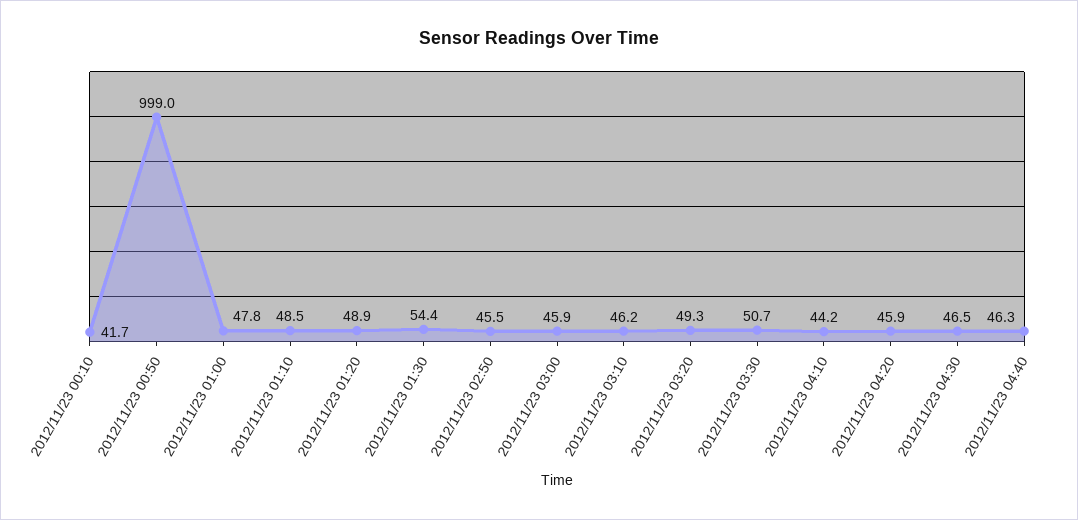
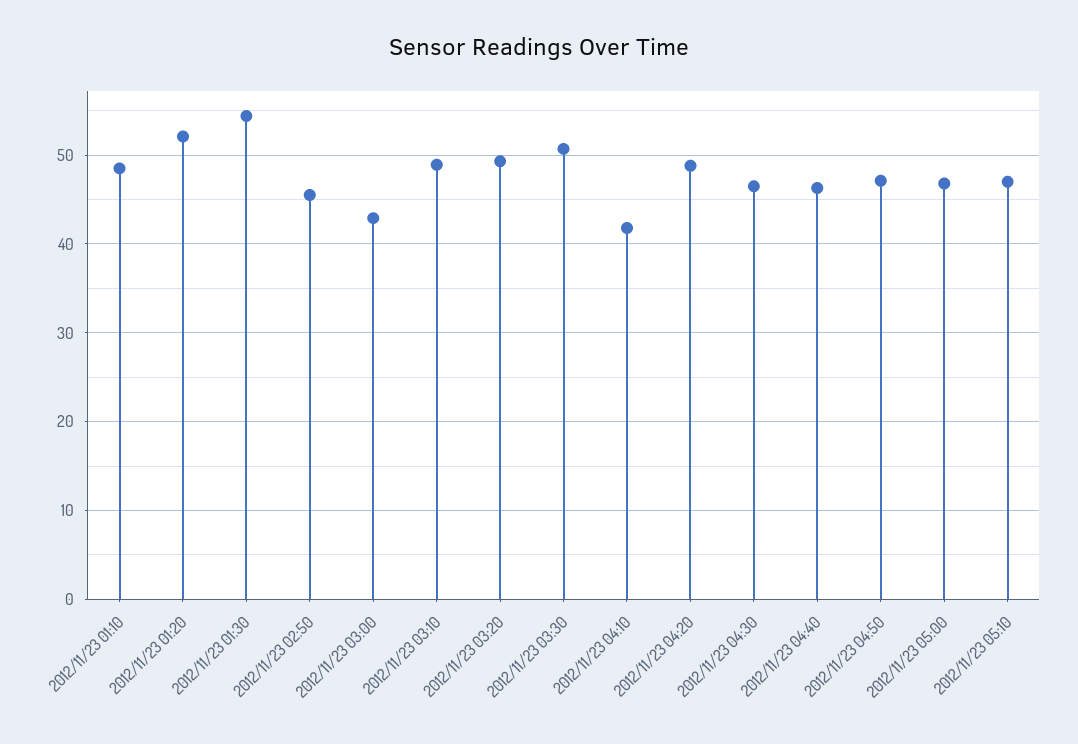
2012/11/23 00:10: 41.7 -> none
2012/11/23 00:50: 999 -> none
2012/11/23 01:00: 47.8 -> none
2012/11/23 01:20: 48.9 -> 52
2012/11/23 03:00: 45.9 -> 43
2012/11/23 03:10: 46.2 -> 49
2012/11/23 04:10: 44.2 -> 42
2012/11/23 04:20: 45.9 -> 49
2012/11/23 04:50: none -> 47
2012/11/23 05:00: none -> 47
2012/11/23 05:10: none -> 47

